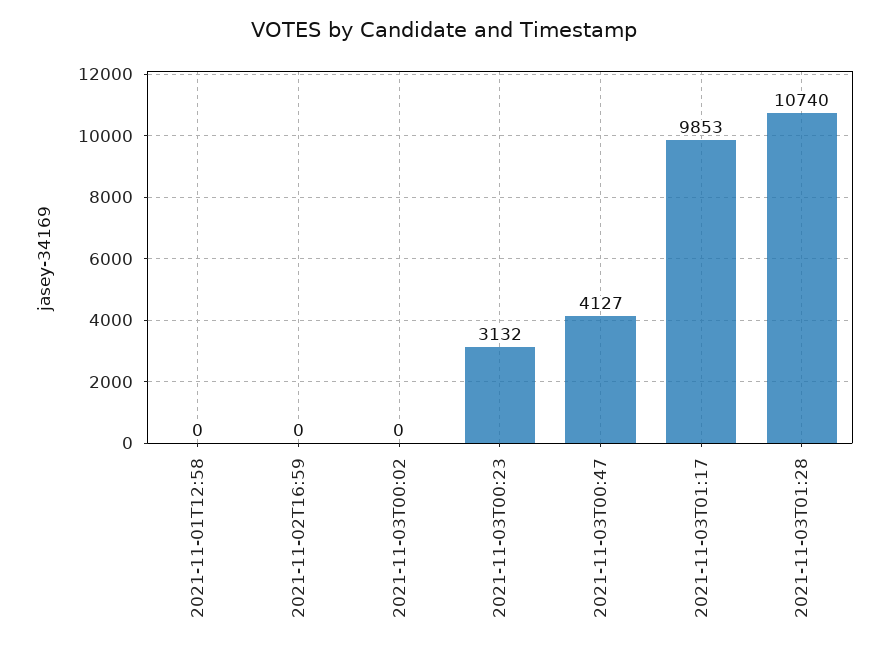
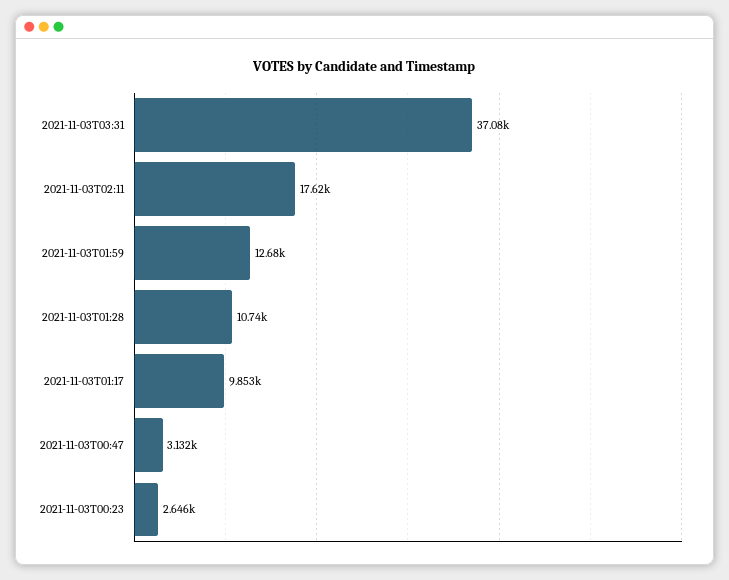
2021-11-01T12:58: 0 -> none
2021-11-02T16:59: 0 -> none
2021-11-03T00:02: 0 -> none
2021-11-03T00:23: 3132 -> 2646
2021-11-03T00:47: 4127 -> 3132
2021-11-03T03:31: none -> 37080
2021-11-03T02:11: none -> 17620
2021-11-03T01:59: none -> 12680

